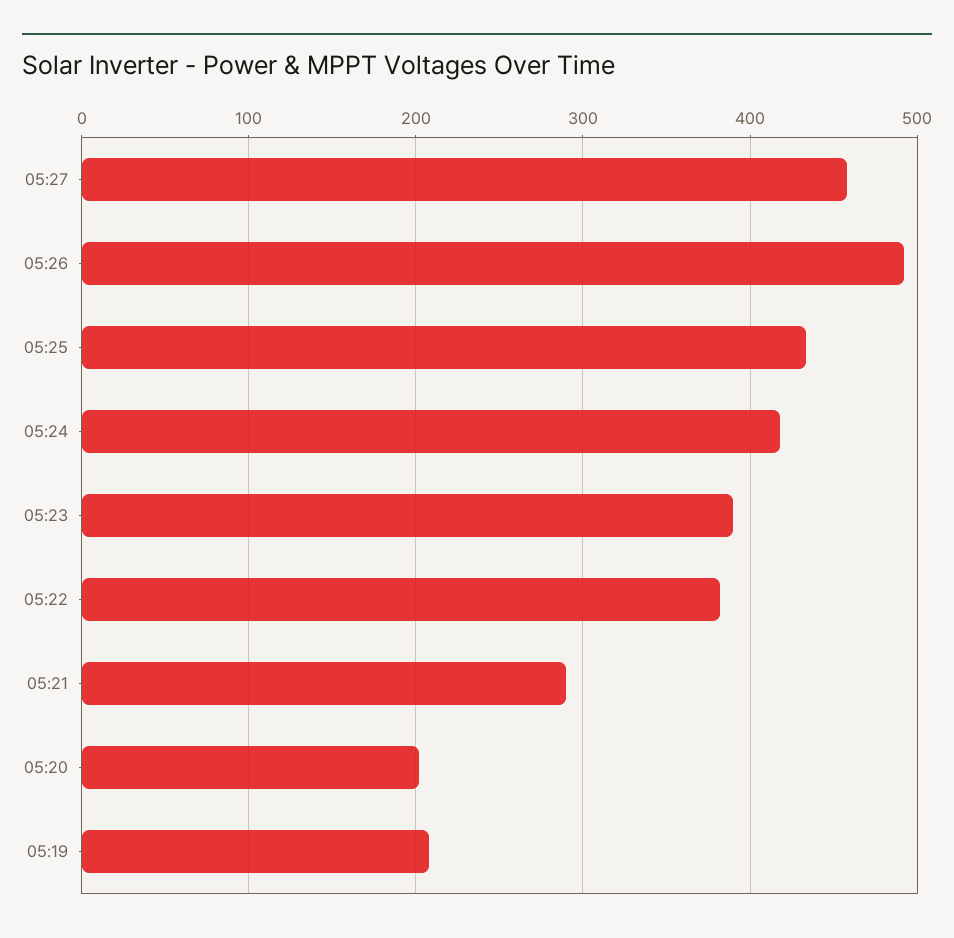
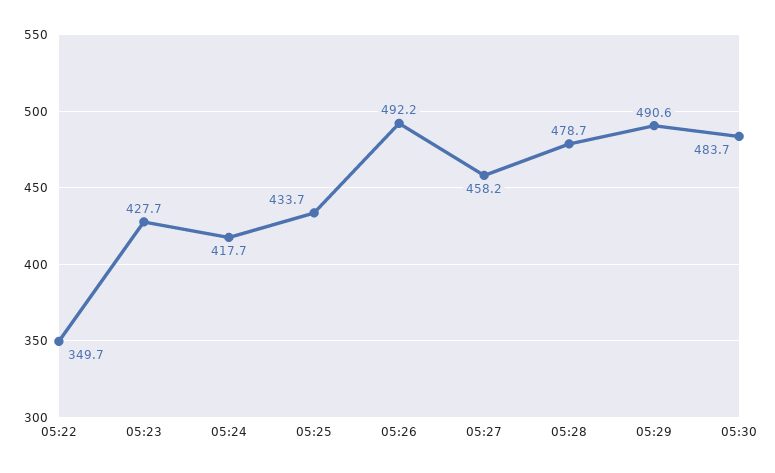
05:23: 390 -> 427.7
05:22: 380 -> 349.7
05:21: 290 -> none
05:20: 200 -> none
05:19: 210 -> none
05:28: none -> 478.7
05:29: none -> 490.6
05:30: none -> 483.7

